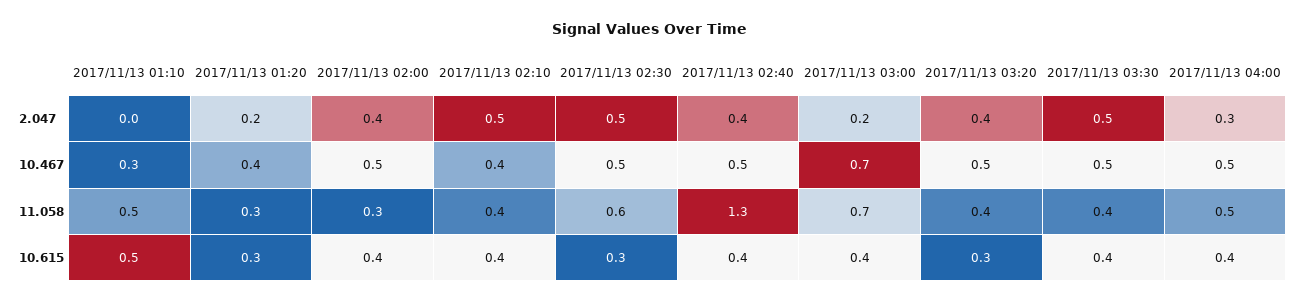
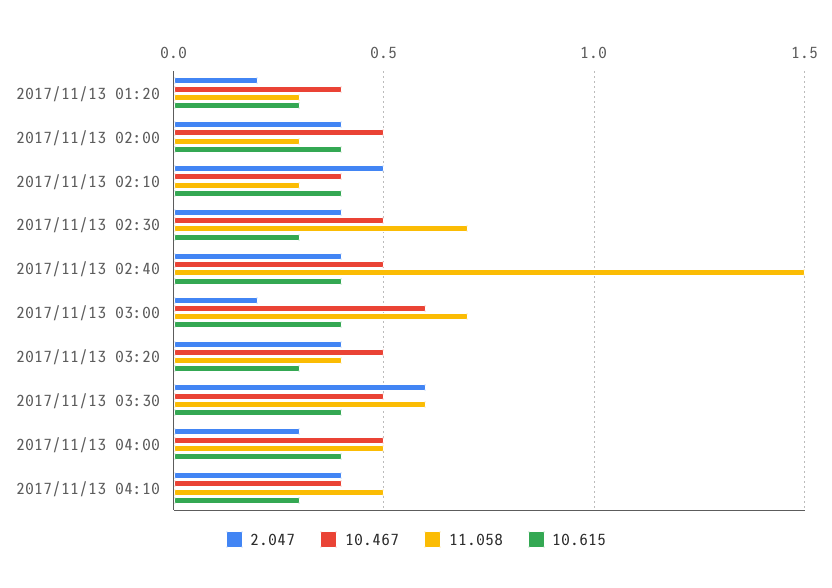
2.047, 2017/11/13 01:10: 0 -> none
2.047, 2017/11/13 02:30: 0.5 -> 0.4
2.047, 2017/11/13 03:30: 0.5 -> 0.6
10.467, 2017/11/13 01:10: 0.3 -> none
10.467, 2017/11/13 03:00: 0.7 -> 0.6
11.058, 2017/11/13 01:10: 0.5 -> none
11.058, 2017/11/13 02:10: 0.4 -> 0.3
11.058, 2017/11/13 02:30: 0.6 -> 0.7
11.058, 2017/11/13 02:40: 1.3 -> 1.5
11.058, 2017/11/13 03:30: 0.4 -> 0.6
10.615, 2017/11/13 01:10: 0.5 -> none
2.047, 2017/11/13 04:10: none -> 0.4
10.467, 2017/11/13 04:10: none -> 0.4
11.058, 2017/11/13 04:10: none -> 0.5
10.615, 2017/11/13 04:10: none -> 0.3

